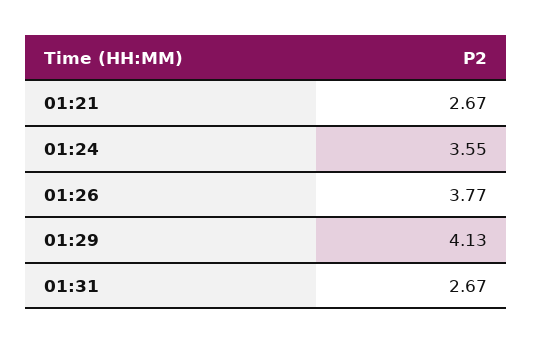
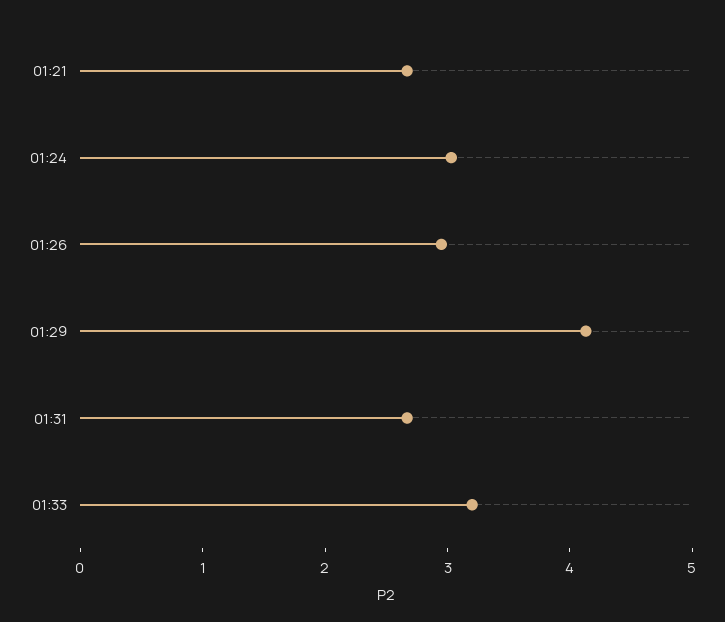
01:24: 3.55 -> 3
01:26: 3.77 -> 3
01:33: none -> 3.2

